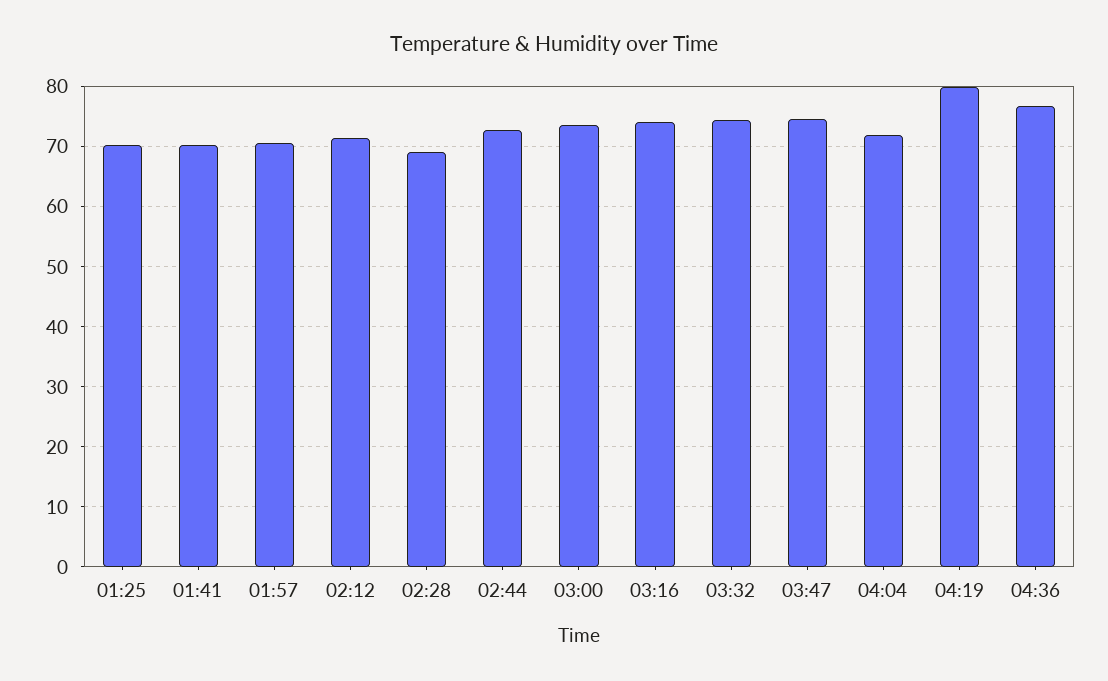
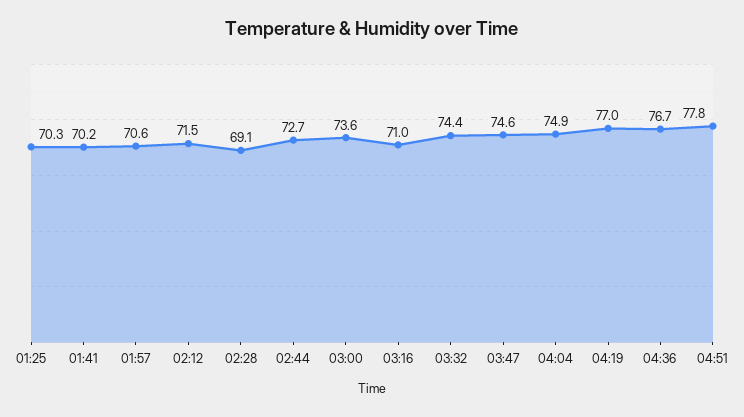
03:16: 74 -> 71
04:04: 72 -> 74.9
04:19: 80 -> 77
04:51: none -> 77.8

